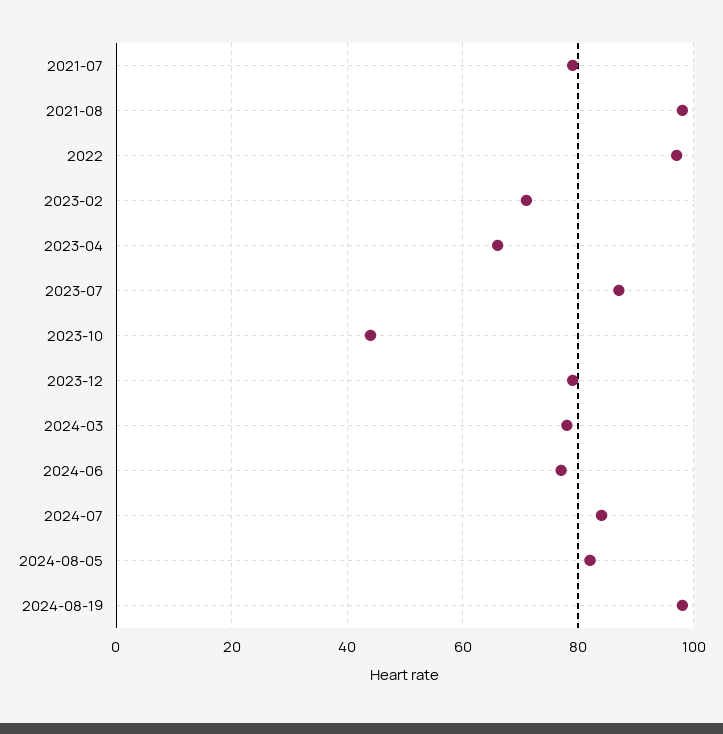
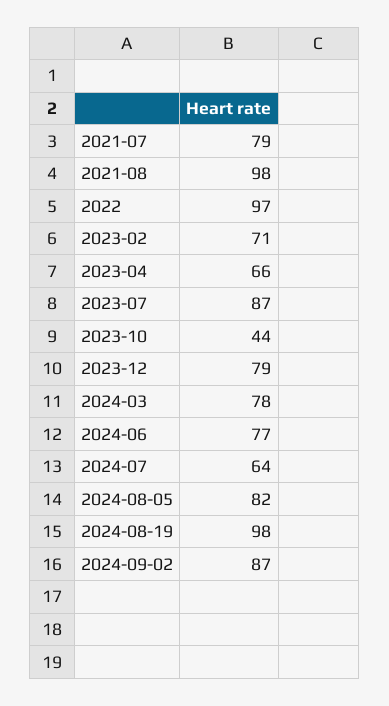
2024-07: 85 -> 64
2024-09-02: none -> 87

